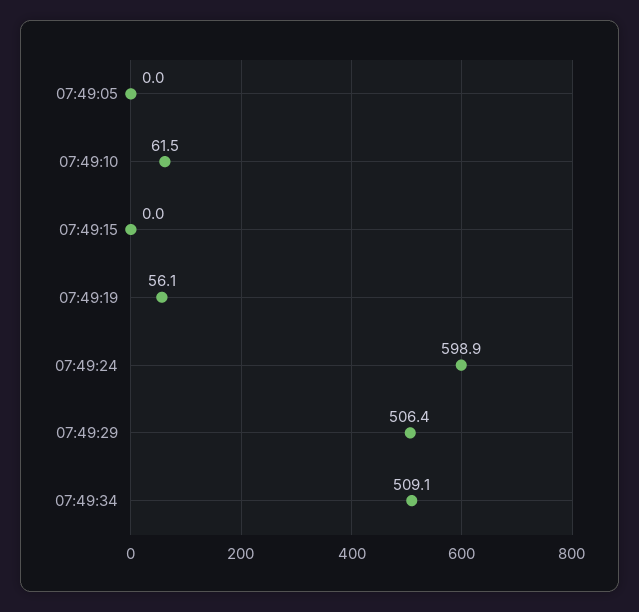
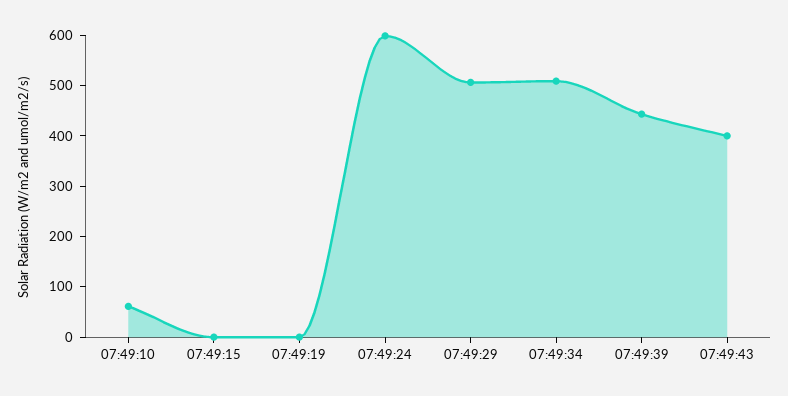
07:49:05: 0 -> none
07:49:19: 56.1 -> 0
07:49:39: none -> 440
07:49:43: none -> 400

